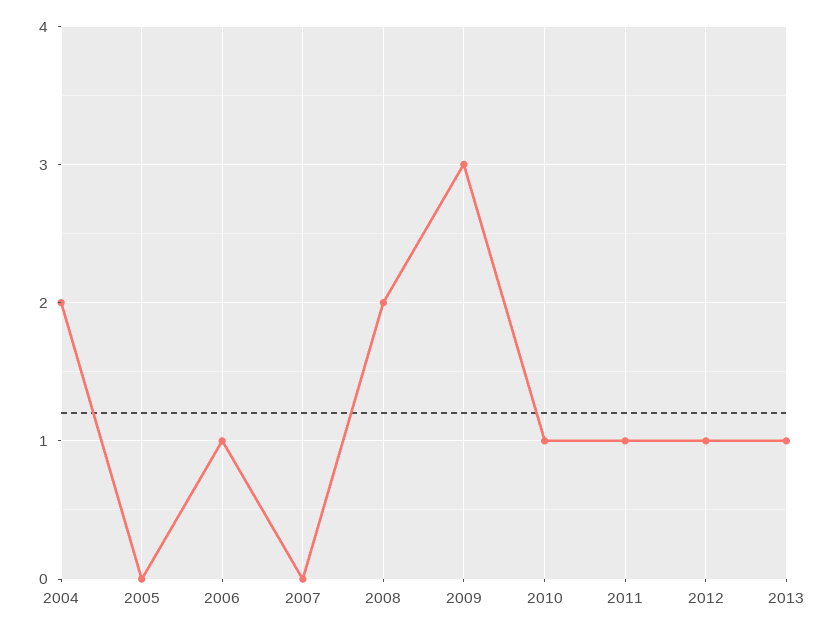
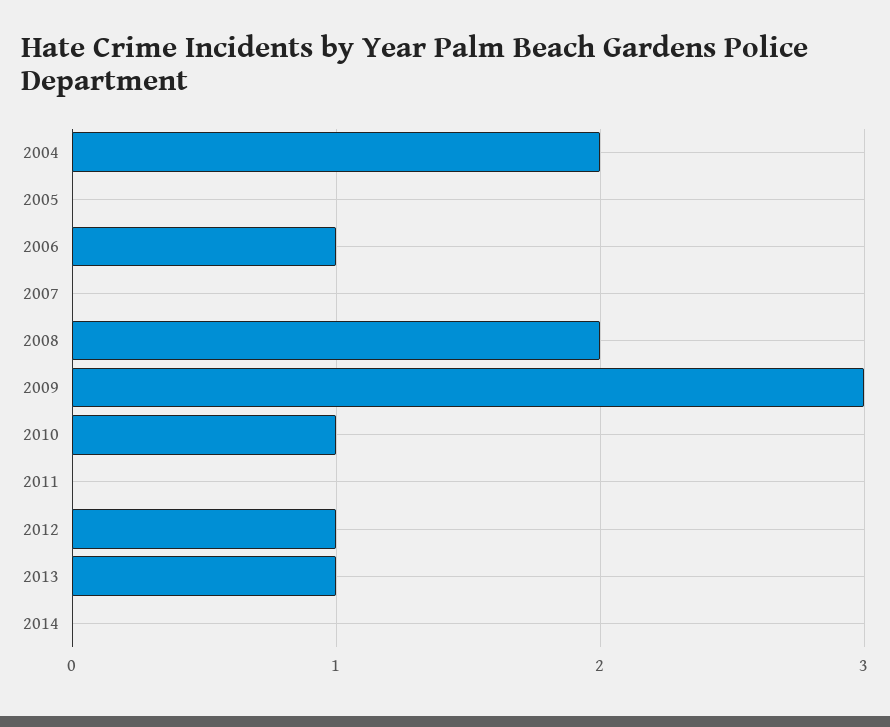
2011: 1 -> 0
2014: none -> 0

